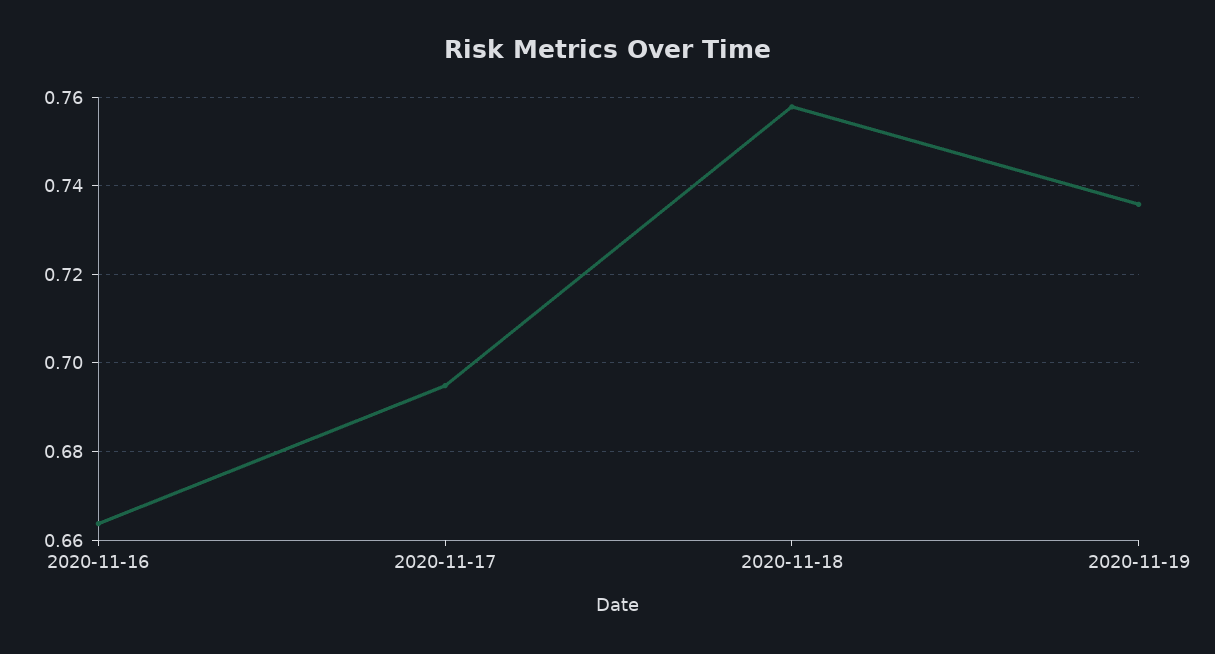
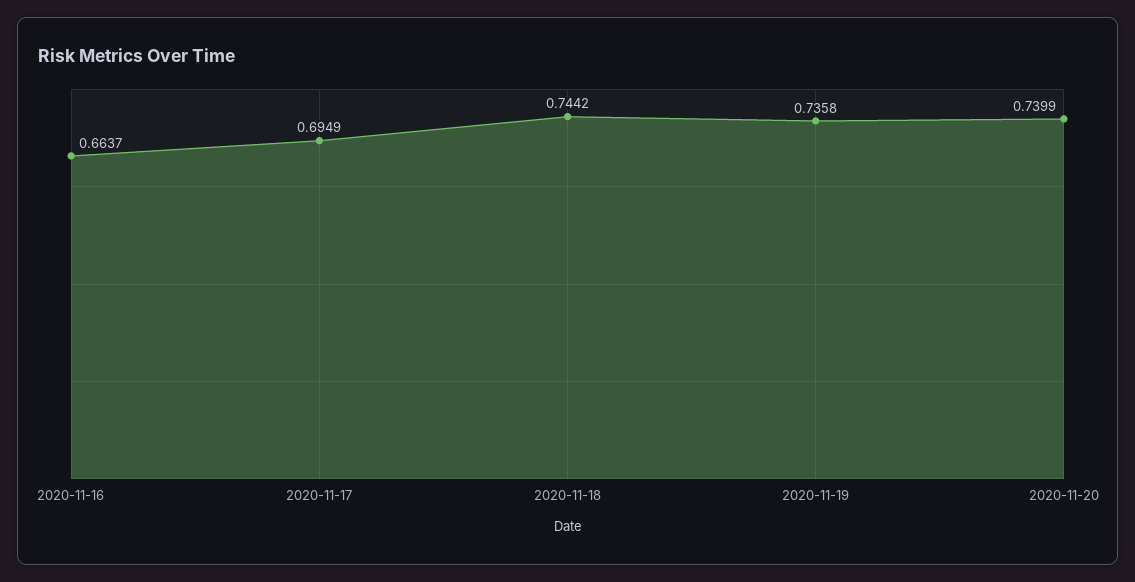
2020-11-18: 0.758 -> 0.7442
2020-11-20: none -> 0.7399

